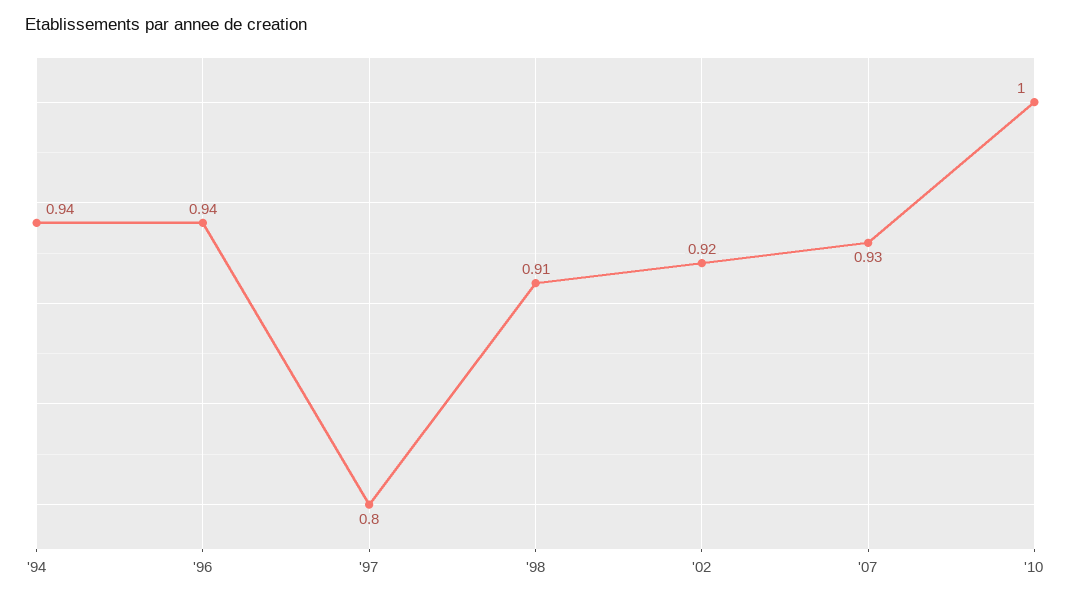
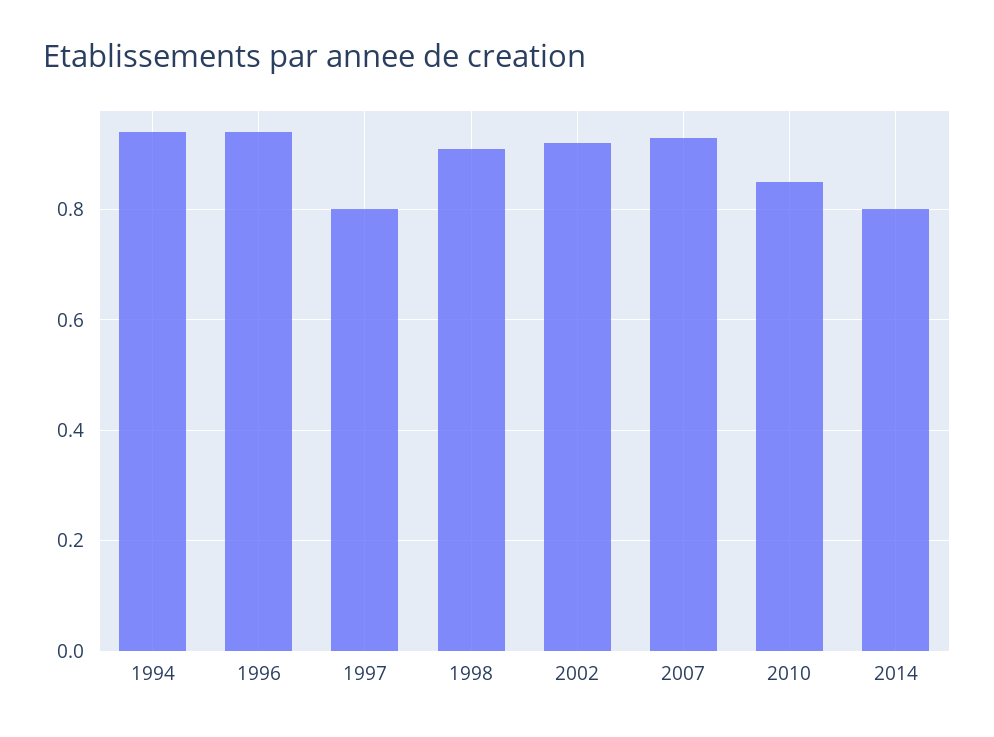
'10: 1 -> 0.85
2014: none -> 0.8

